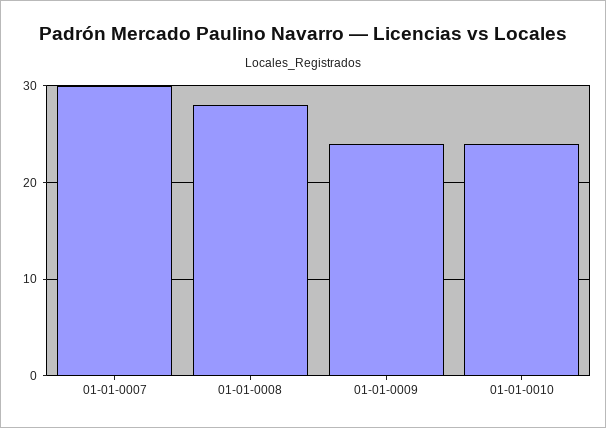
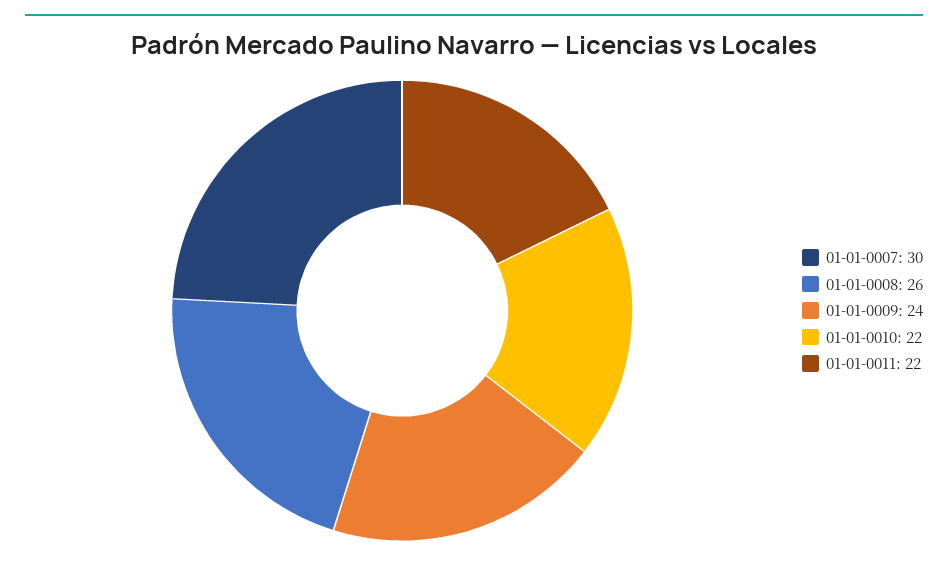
01-01-0008: 28 -> 26
01-01-0010: 24 -> 22
01-01-0011: none -> 22

